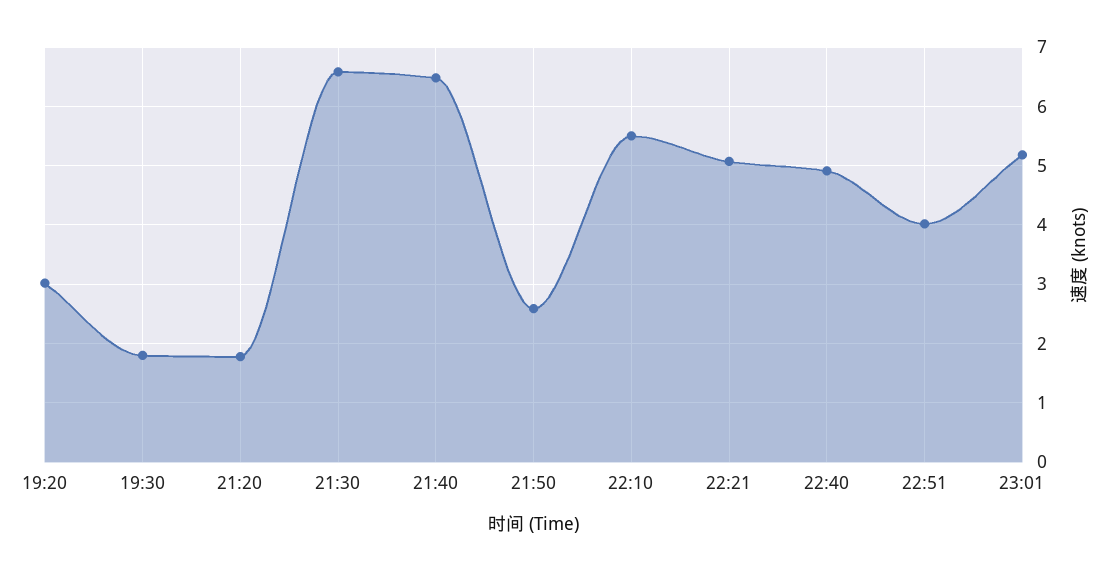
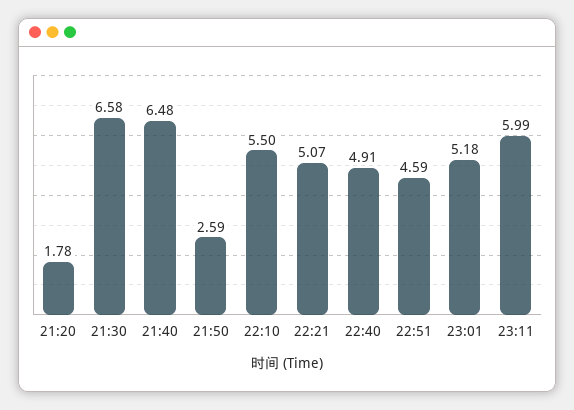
19:20: 3 -> none
19:30: 1.8 -> none
22:51: 4 -> 4.59
23:11: none -> 5.99

